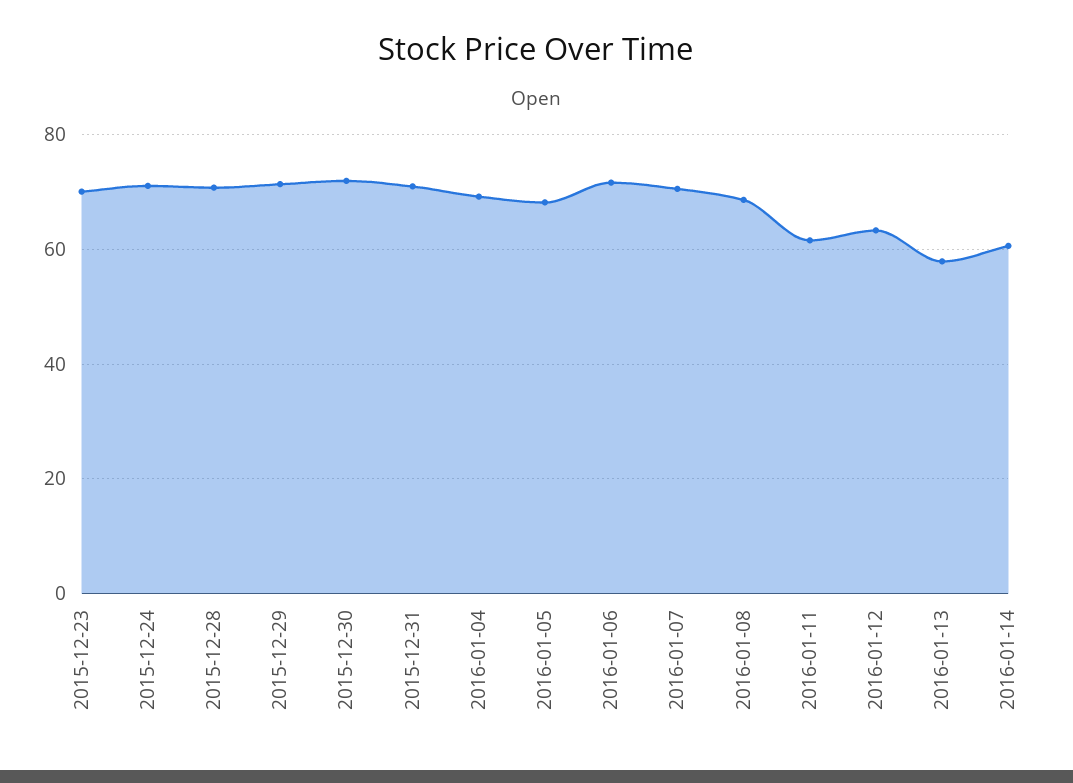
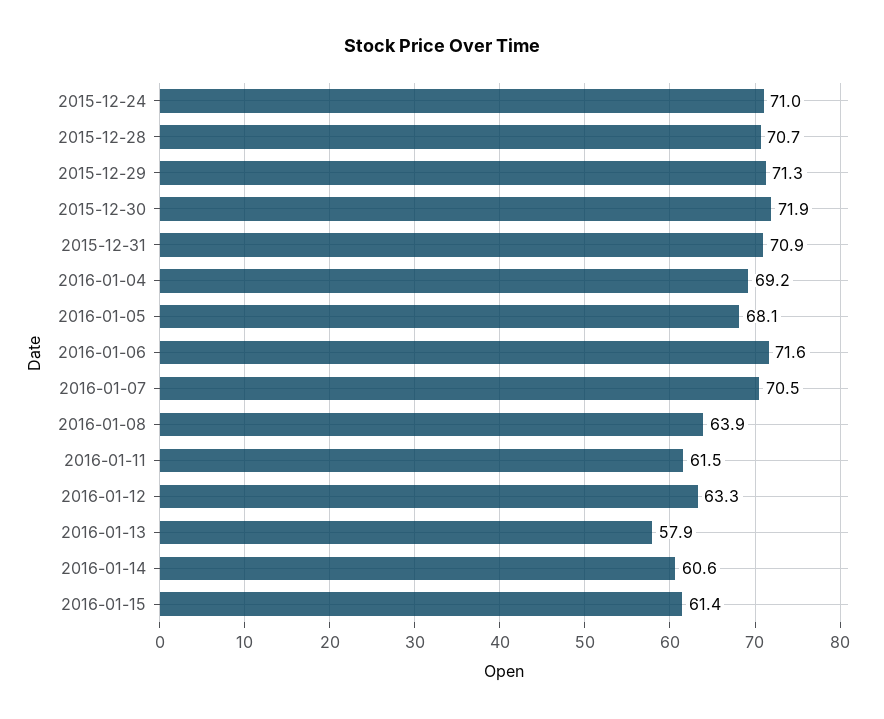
2015-12-23: 70 -> none
2016-01-08: 68 -> 63.9
2016-01-15: none -> 61.4

